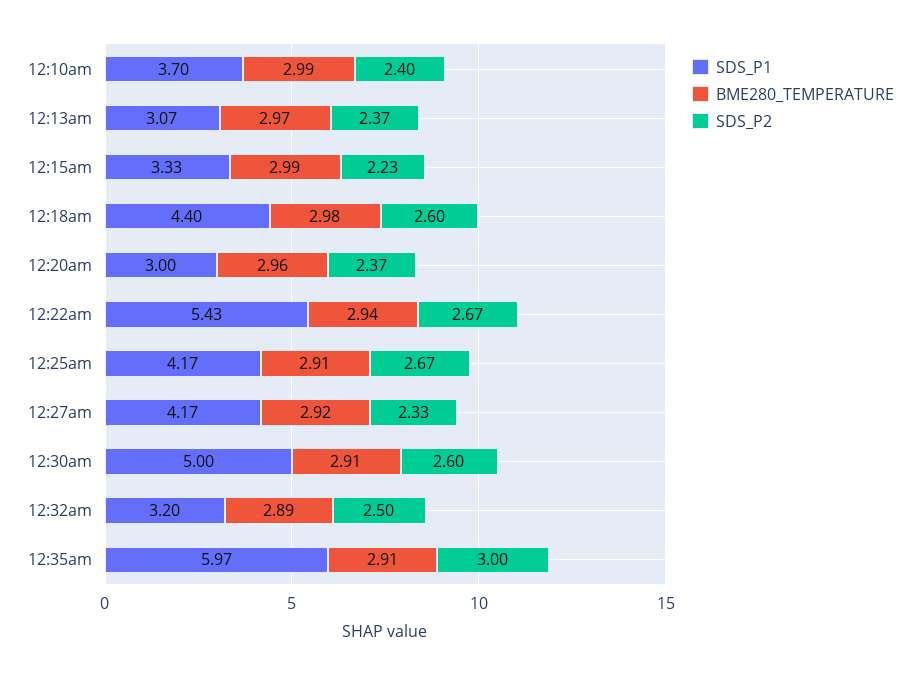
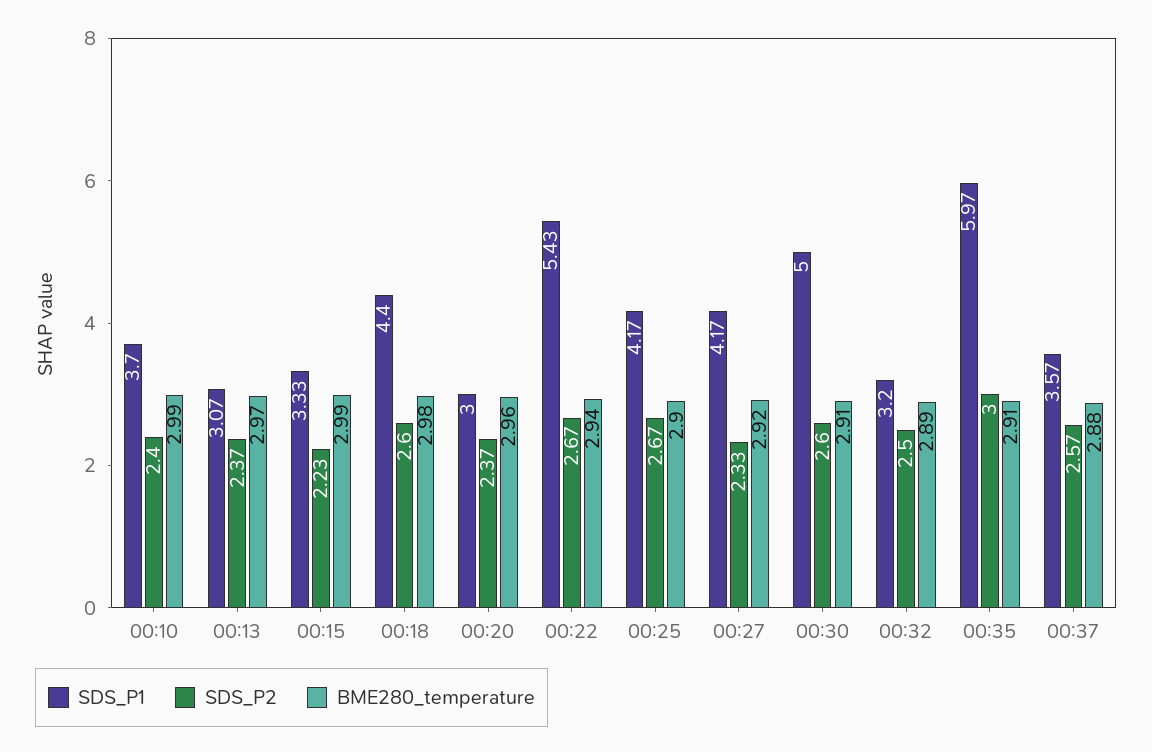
BME280_TEMPERATURE, 12:25am: 2.91 -> 2.9
SDS_P1, 00:37: none -> 3.57
SDS_P2, 00:37: none -> 2.57
BME280_TEMPERATURE, 00:37: none -> 2.88

